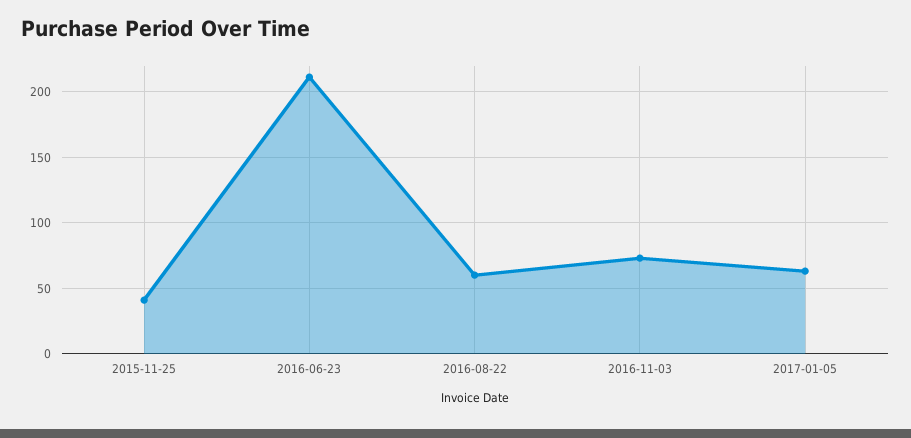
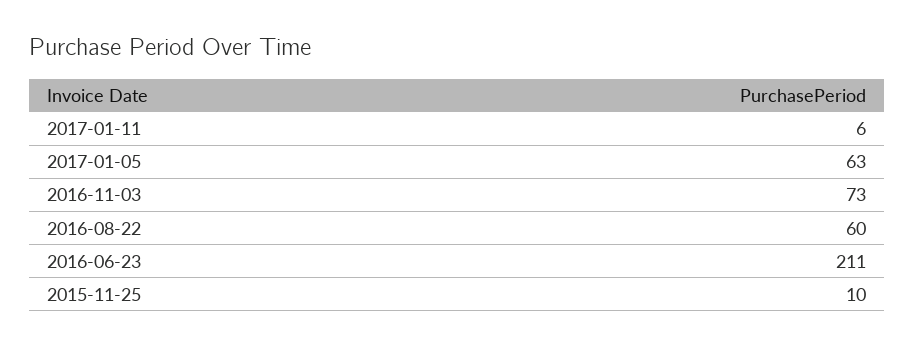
2015-11-25: 40 -> 10
2017-01-11: none -> 6

